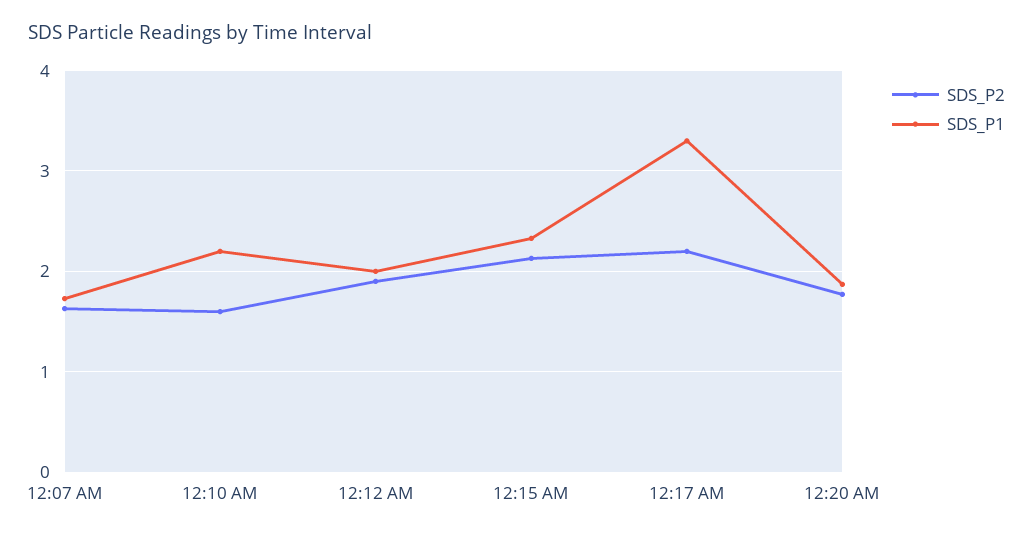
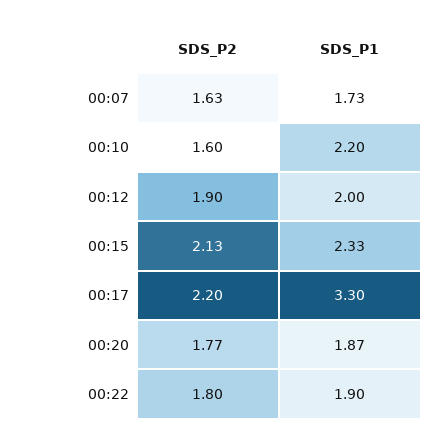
SDS_P2, 00:22: none -> 1.8
SDS_P1, 00:22: none -> 1.9

